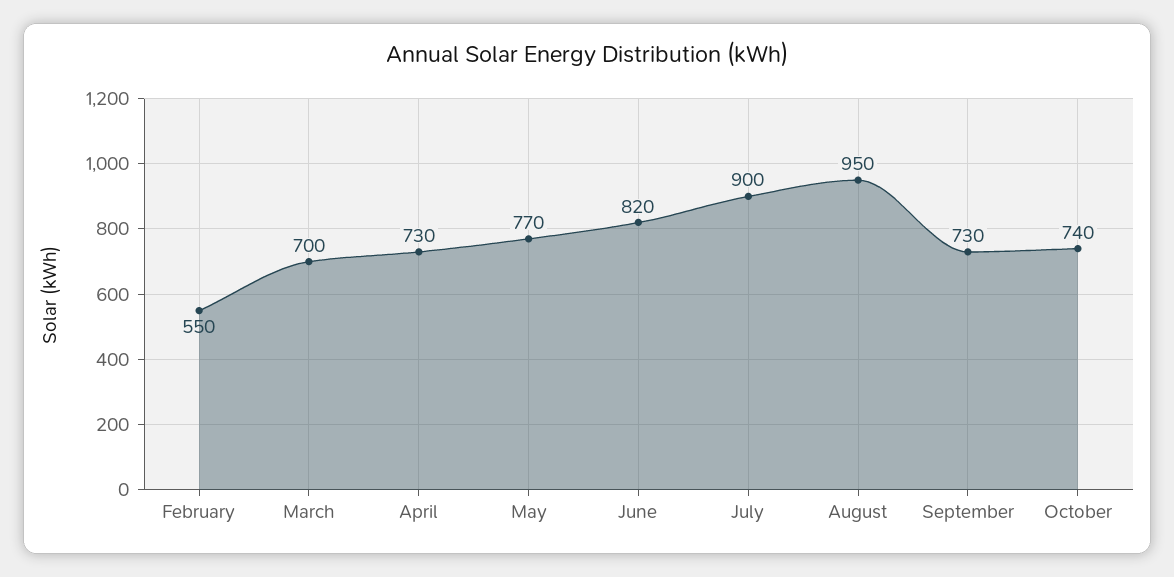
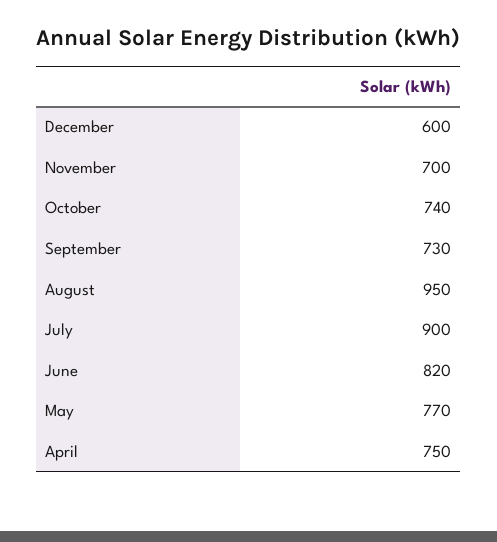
February: 550 -> none
March: 700 -> none
April: 730 -> 750
December: none -> 600
November: none -> 700

